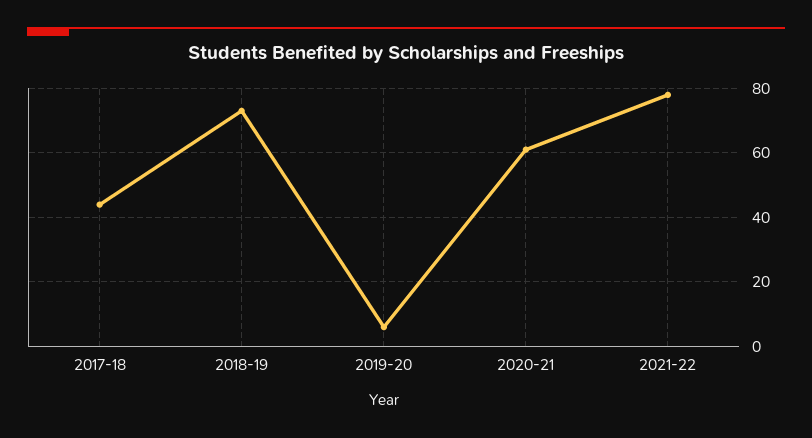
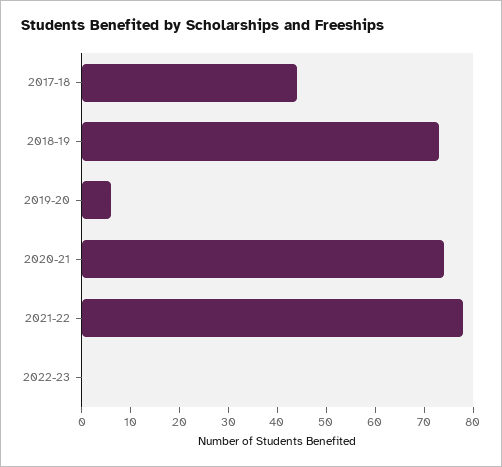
2020-21: 60 -> 75
2022-23: none -> 0

